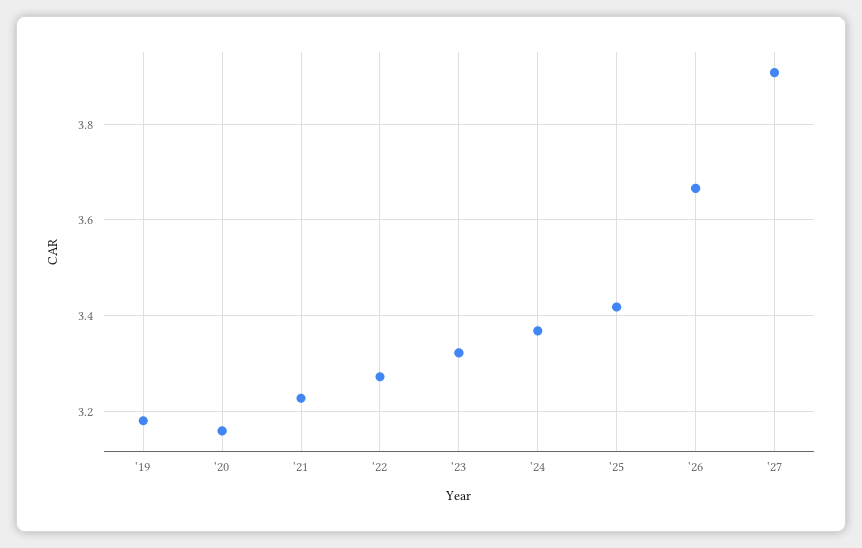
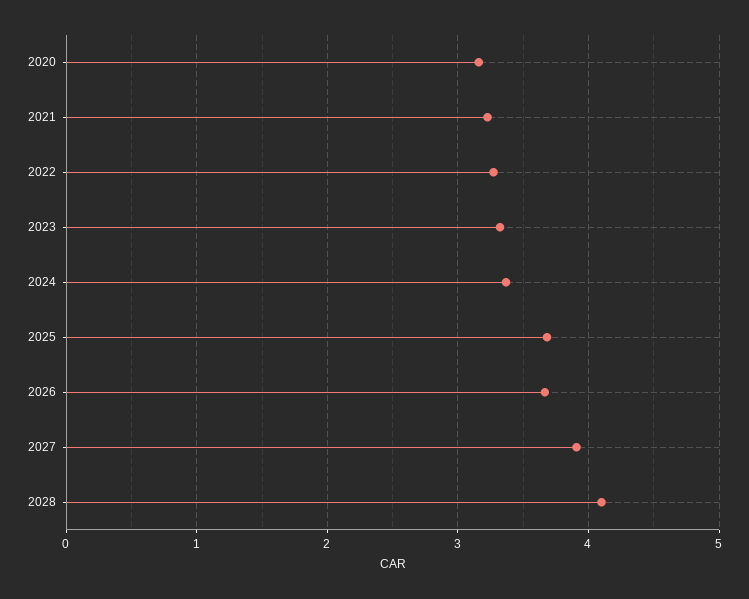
'19: 3.18 -> none
'25: 3.42 -> 3.7
2028: none -> 4.1

